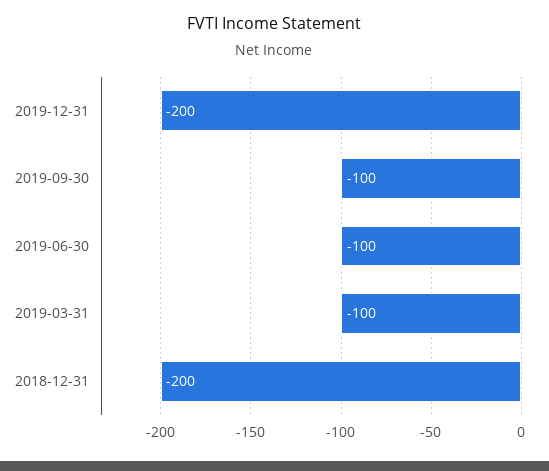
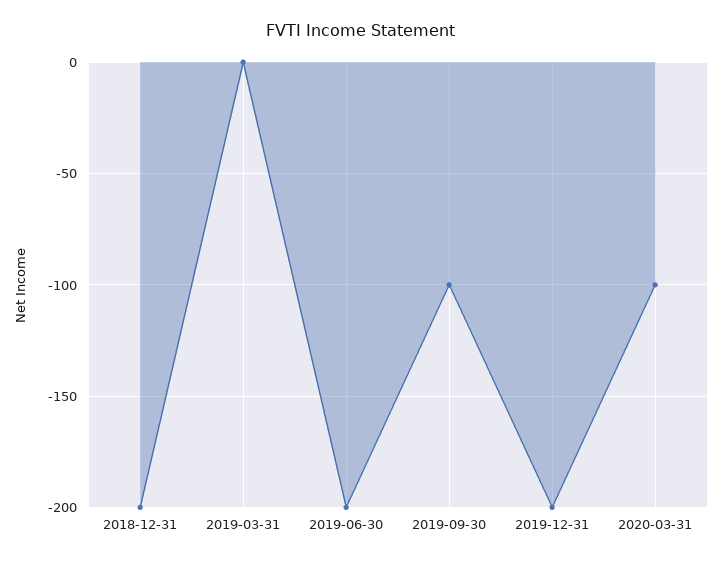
2019-06-30: -100 -> -200
2019-03-31: -100 -> 0
2020-03-31: none -> -100

